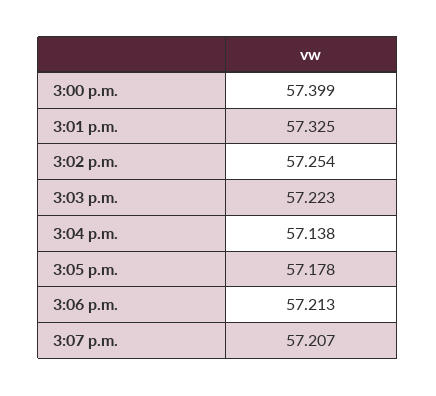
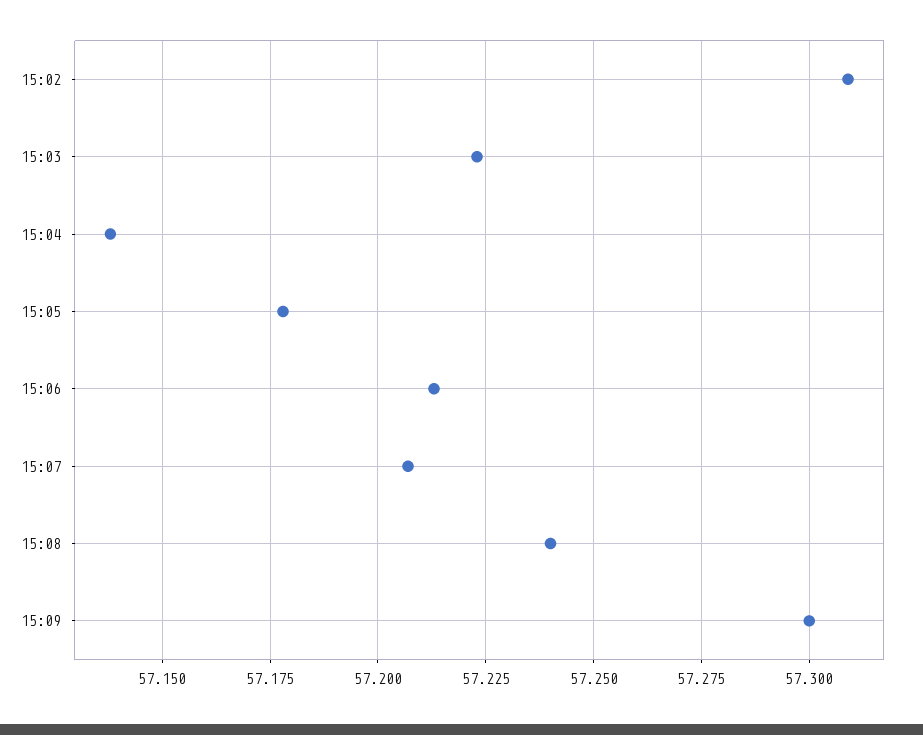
3:00 p.m.: 57.399 -> none
3:01 p.m.: 57.325 -> none
3:02 p.m.: 57.254 -> 57.31
15:08: none -> 57.24
15:09: none -> 57.3

